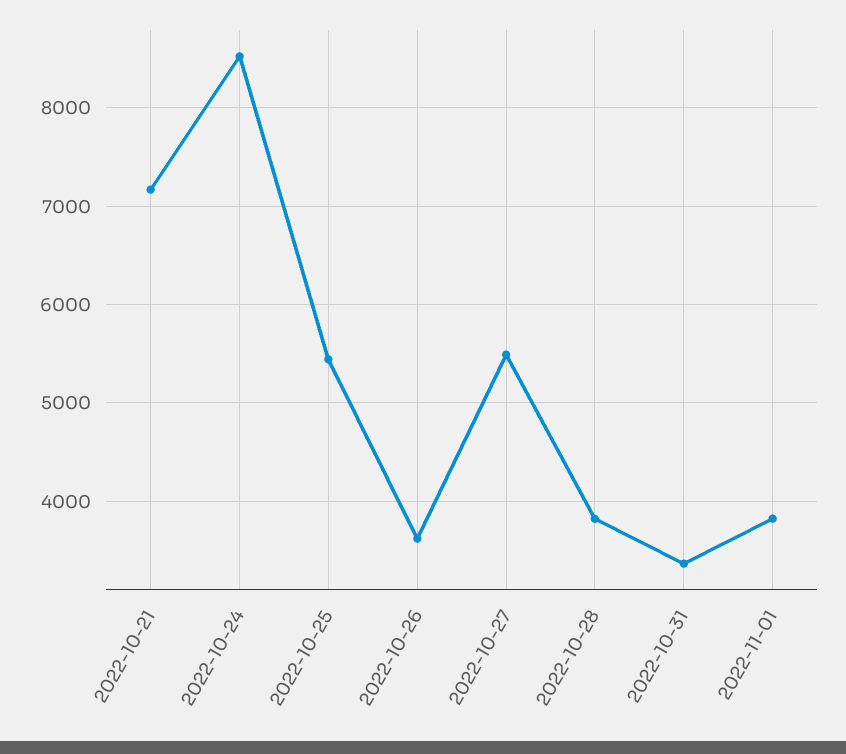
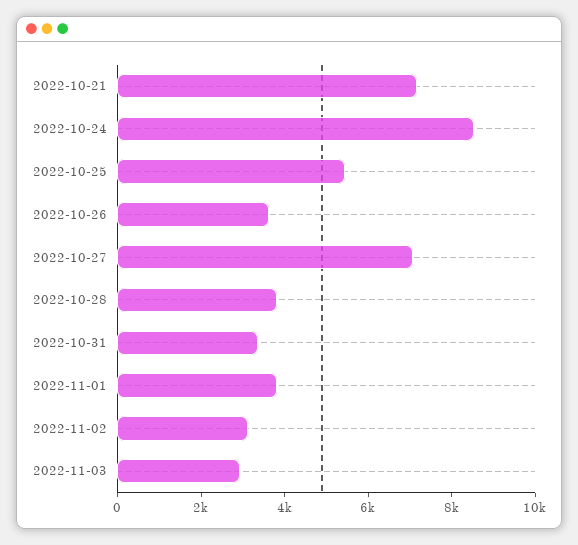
2022-10-27: 5500 -> 7000
2022-11-02: none -> 3000
2022-11-03: none -> 3000

